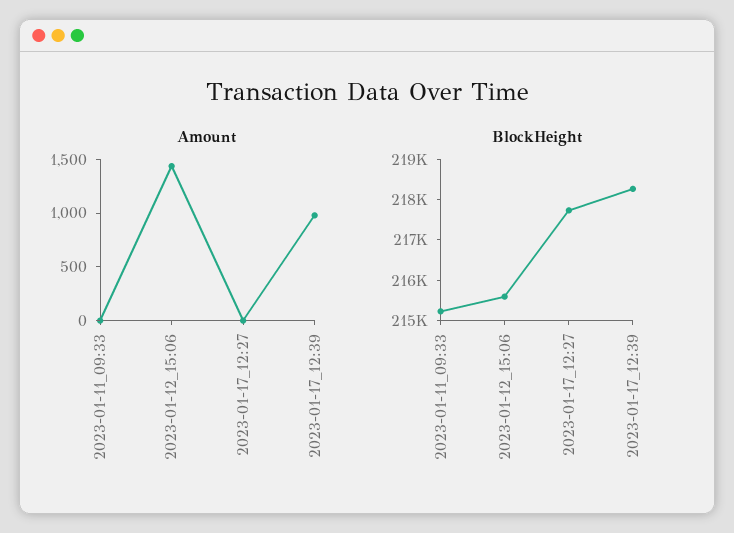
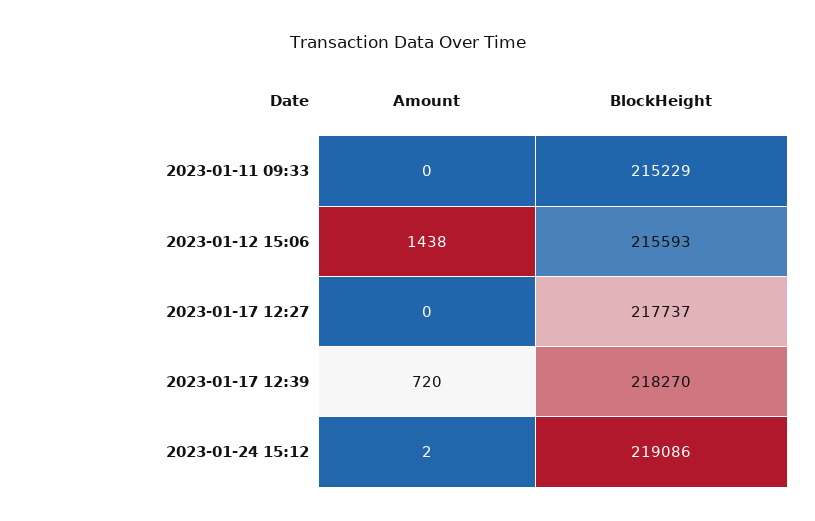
Amount, 2023-01-17_12:39: 1000 -> 720
Amount, 2023-01-24 15:12: none -> 2
BlockHeight, 2023-01-24 15:12: none -> 219086

